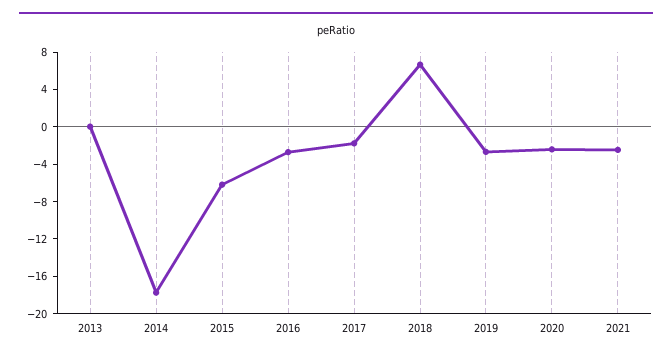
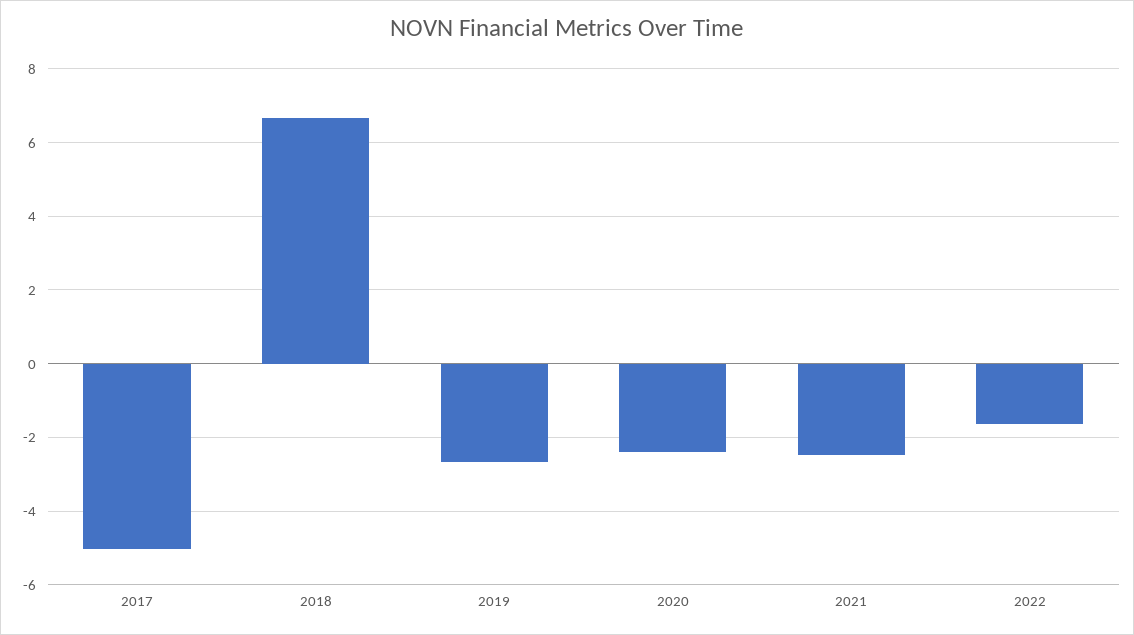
2013: 0 -> none
2014: -18 -> none
2015: -6 -> none
2016: -3 -> none
2017: -2 -> -5
2022: none -> -1.6

